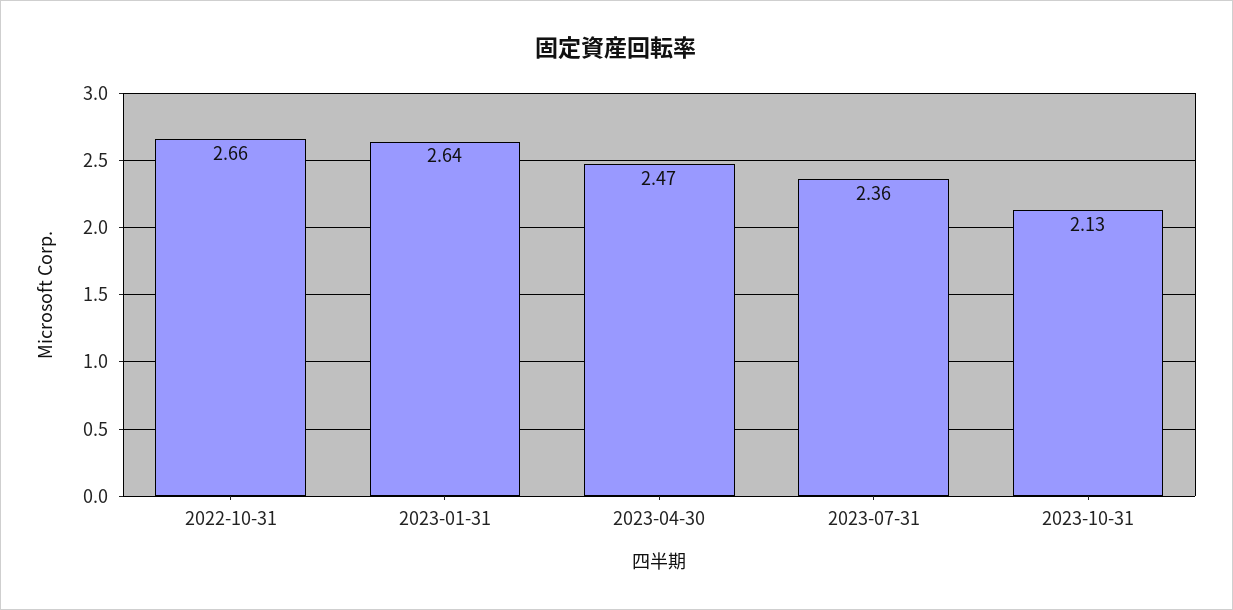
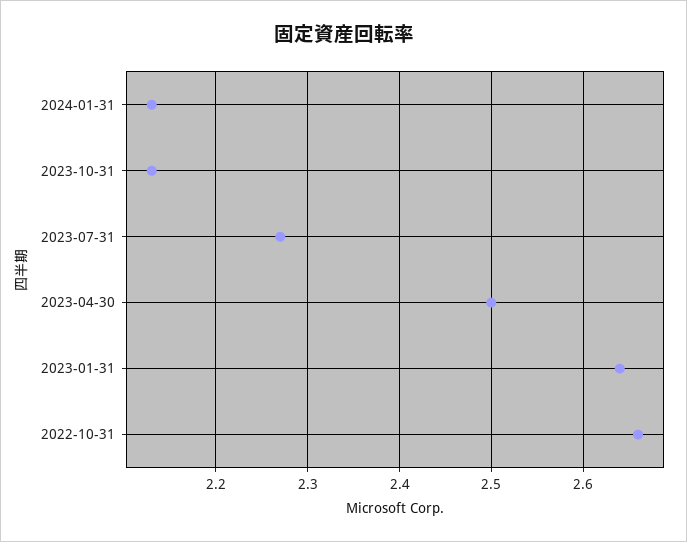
2023-04-30: 2.47 -> 2.5
2023-07-31: 2.36 -> 2.27
2024-01-31: none -> 2.13

